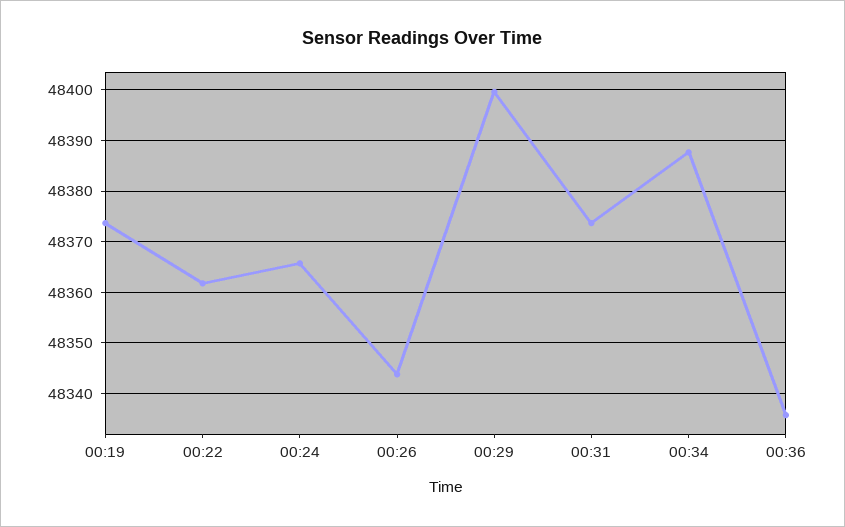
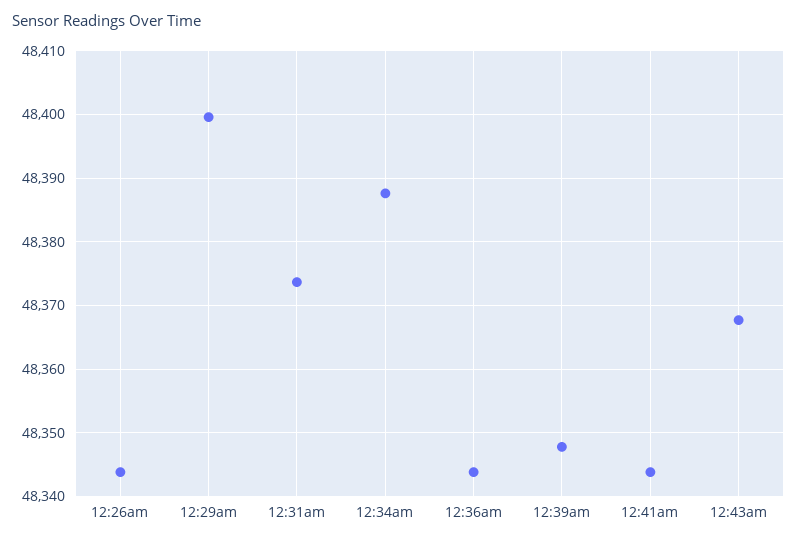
00:19: 48374 -> none
00:22: 48362 -> none
00:24: 48366 -> none
00:36: 48336 -> 48344
12:39am: none -> 48348
12:41am: none -> 48344
12:43am: none -> 48368

